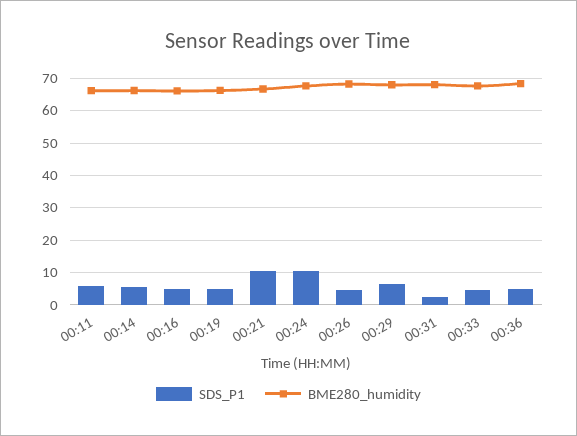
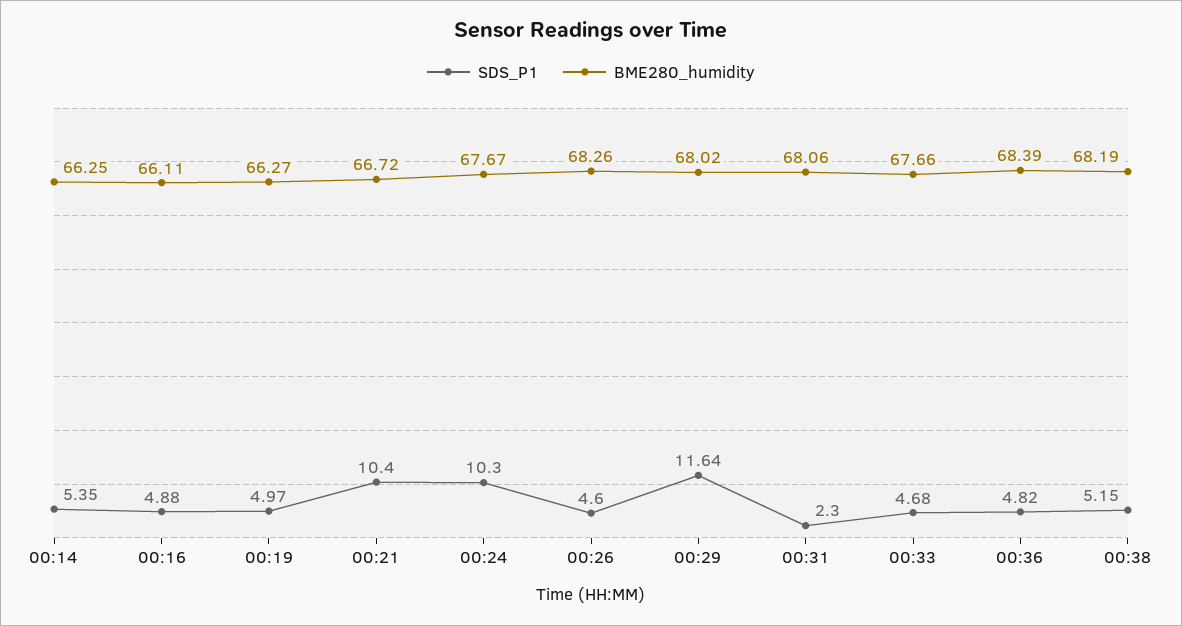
SDS_P1, 00:11: 6 -> none
BME280_humidity, 00:11: 66 -> none
SDS_P1, 00:29: 6 -> 11.64
SDS_P1, 00:38: none -> 5.15
BME280_humidity, 00:38: none -> 68.19

